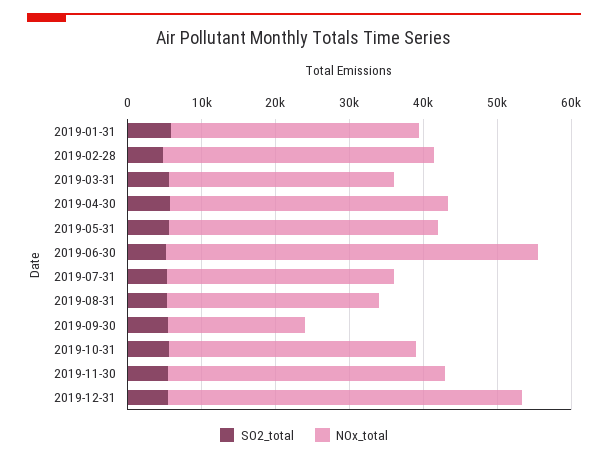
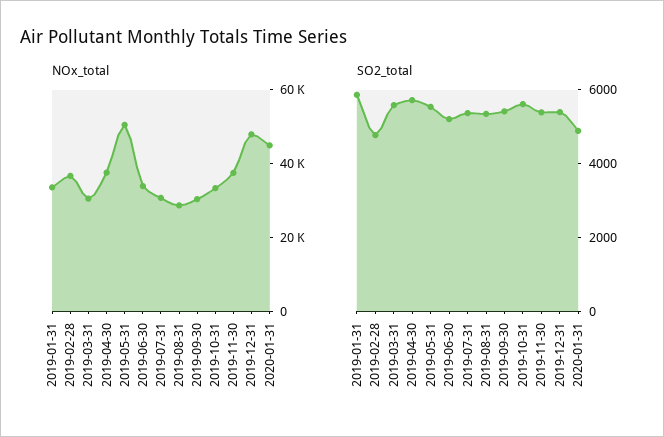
NOx_total, 2019-05-31: 36000 -> 50000
NOx_total, 2019-06-30: 50000 -> 35000
NOx_total, 2019-09-30: 18000 -> 30000
NOx_total, 2020-01-31: none -> 45000
SO2_total, 2020-01-31: none -> 5000

